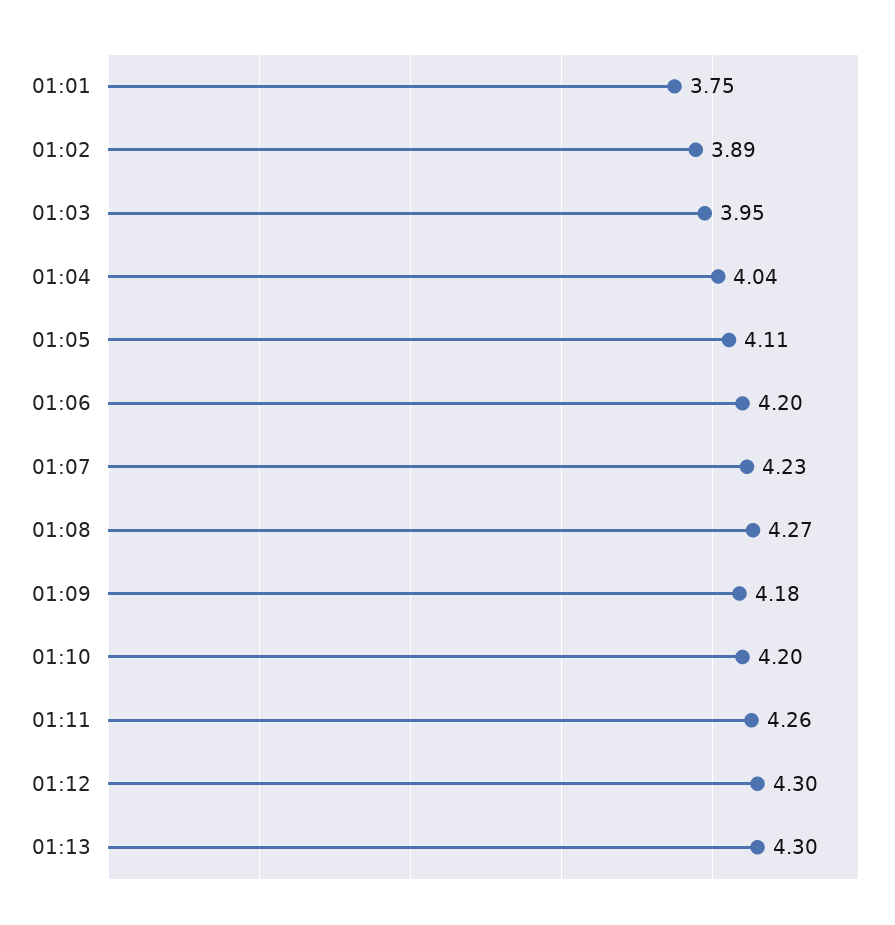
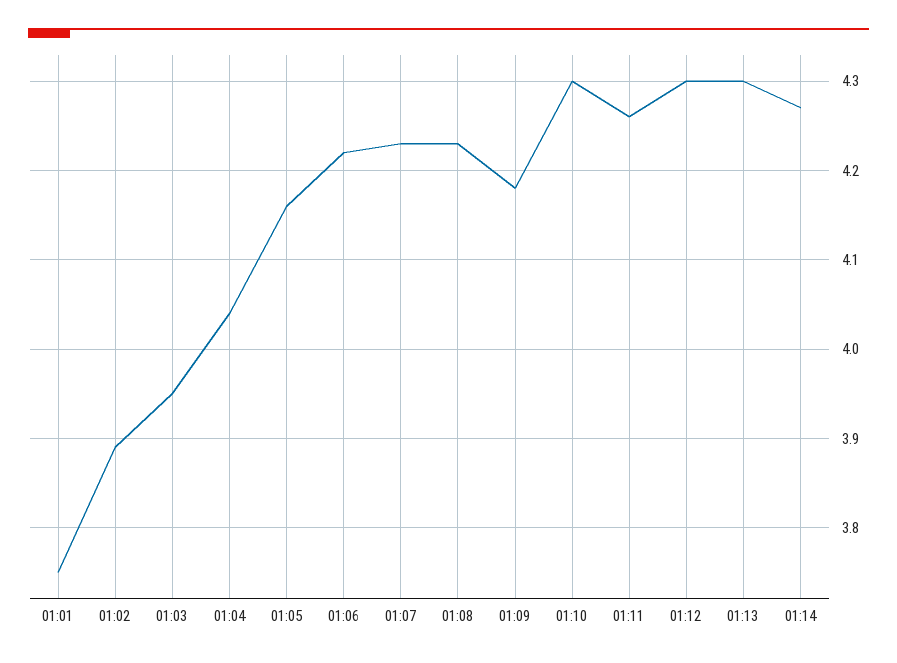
01:05: 4.11 -> 4.16
01:06: 4.2 -> 4.22
01:08: 4.27 -> 4.23
01:10: 4.2 -> 4.3
01:14: none -> 4.27

